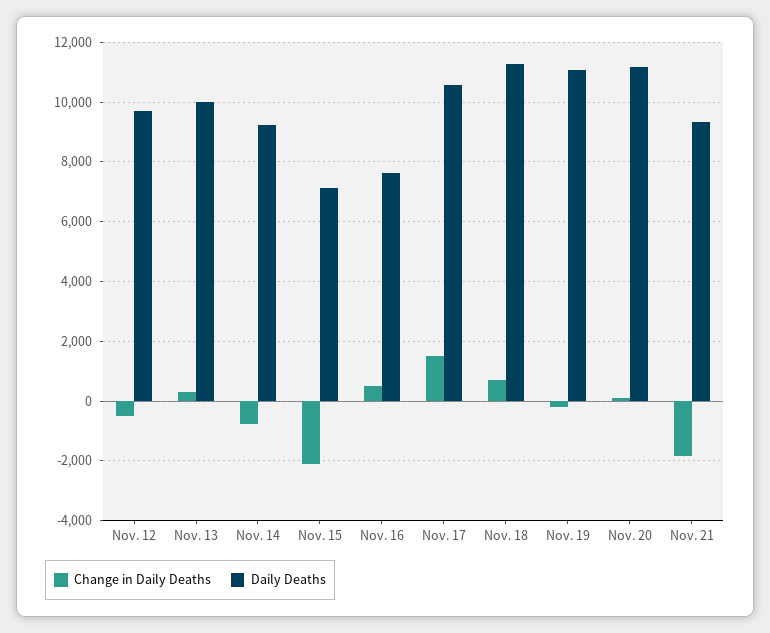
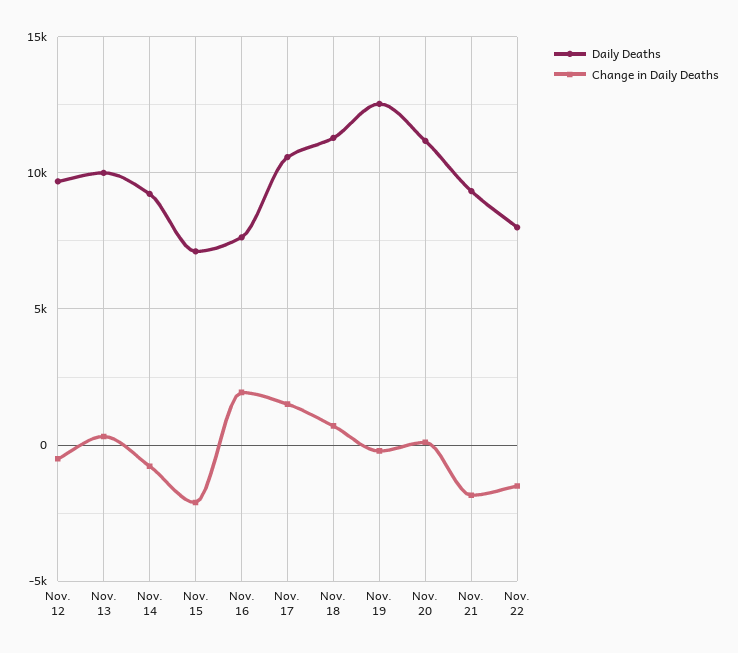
Change in Daily Deaths, Nov. 16: 500 -> 2000
Daily Deaths, Nov. 19: 11000 -> 12500
Daily Deaths, Nov. 22: none -> 8000
Change in Daily Deaths, Nov. 22: none -> -1500

